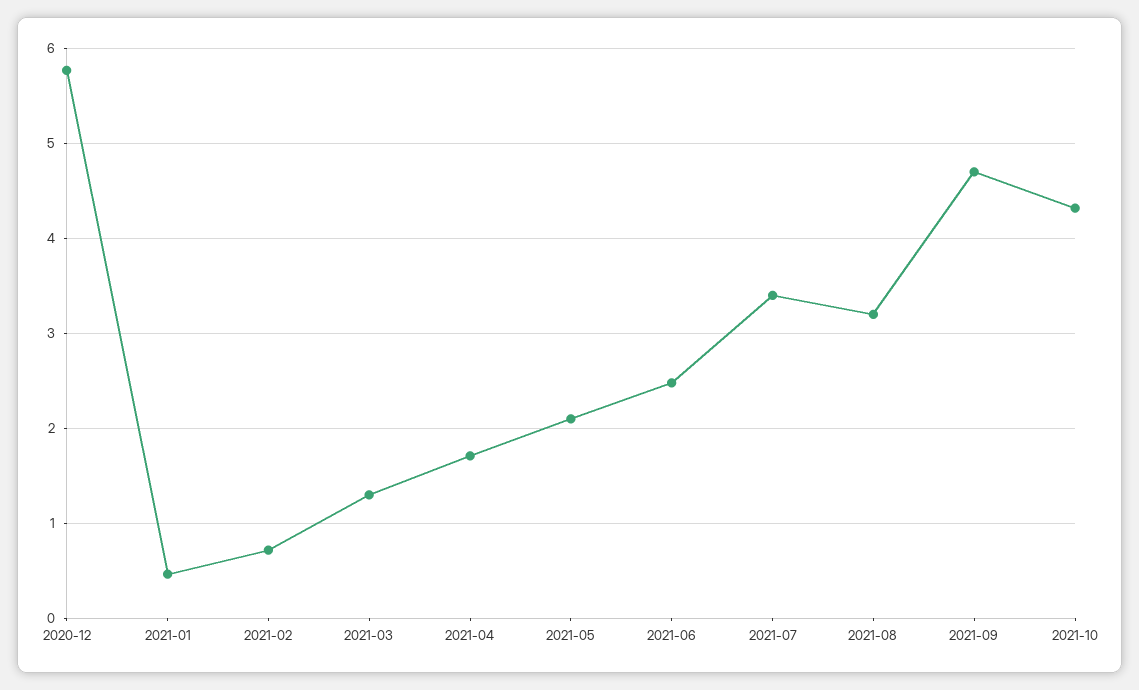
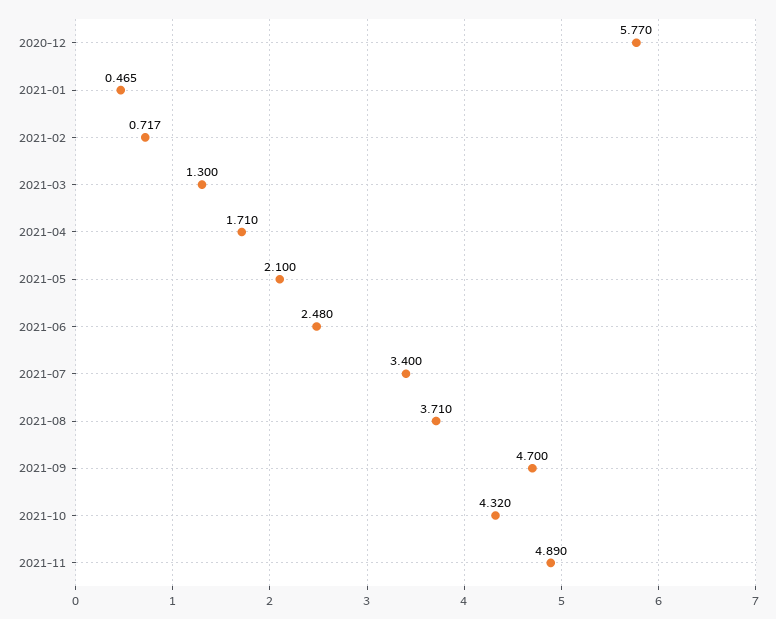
2021-08: 3.2 -> 3.71
2021-11: none -> 4.89

